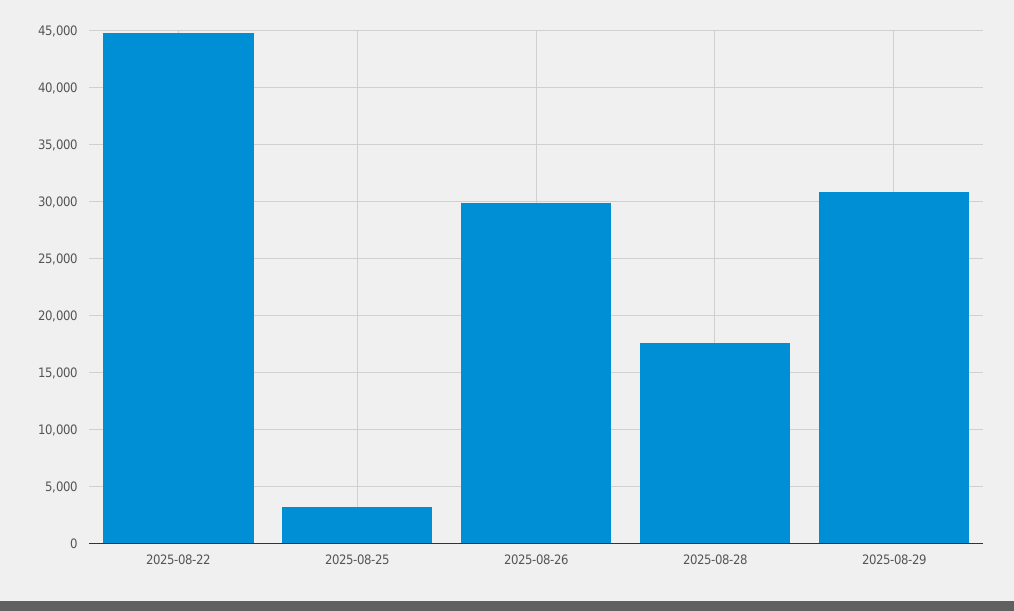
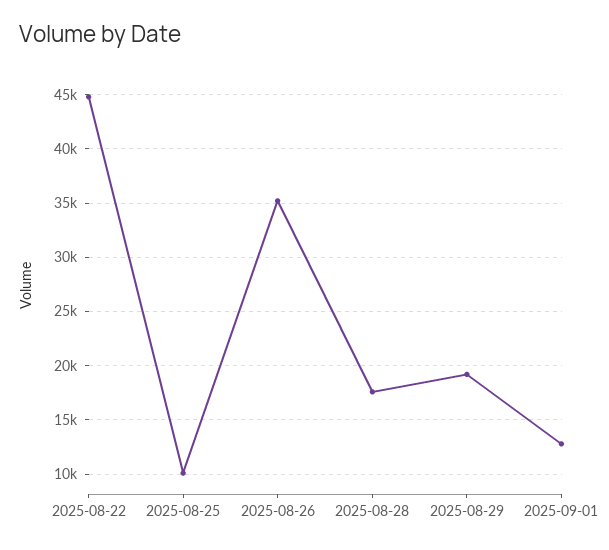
2025-08-25: 3000 -> 10000
2025-08-26: 30000 -> 35000
2025-08-29: 31000 -> 19000
2025-09-01: none -> 13000

